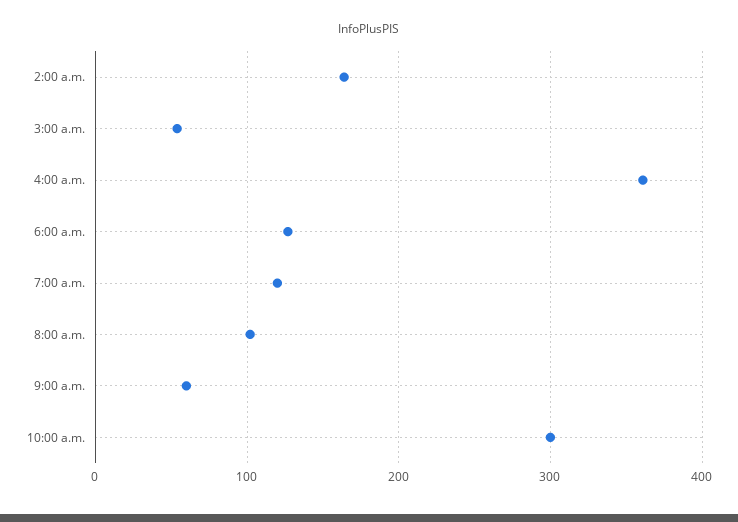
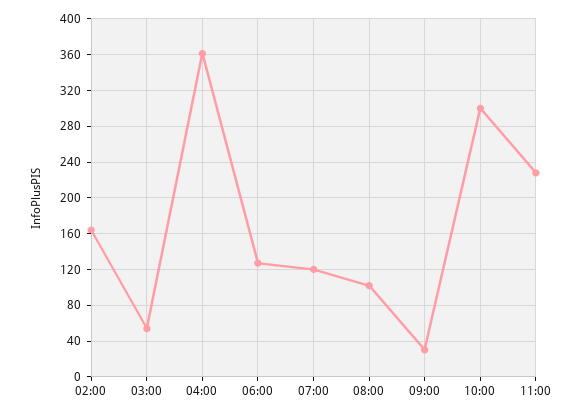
9:00 a.m.: 60 -> 30
11:00: none -> 230

